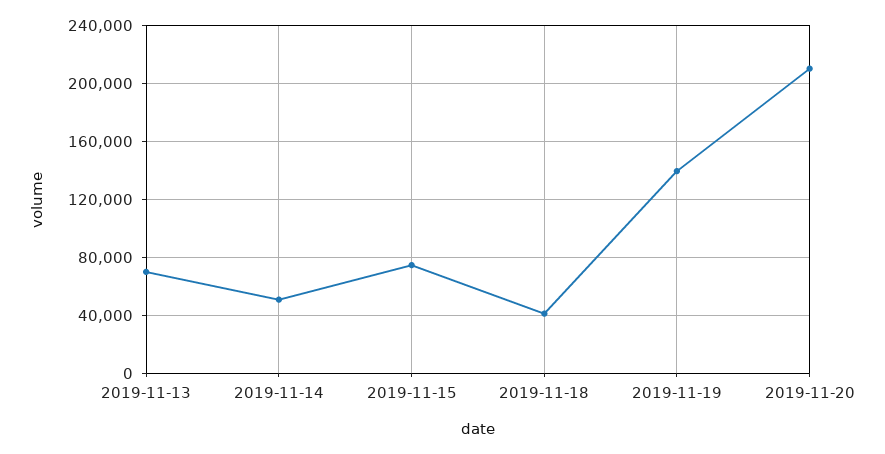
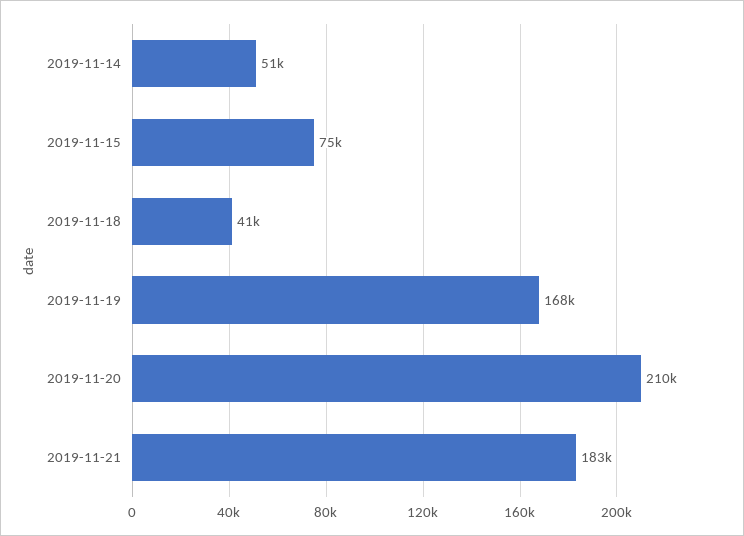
2019-11-13: 70000 -> none
2019-11-19: 140000 -> 168000
2019-11-21: none -> 183000

